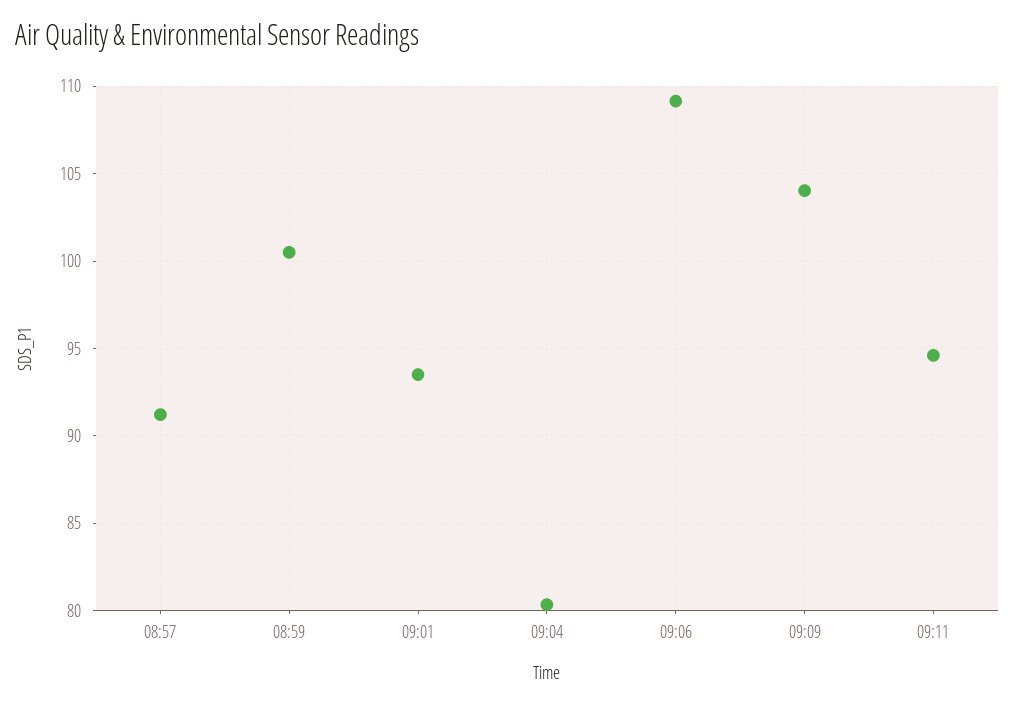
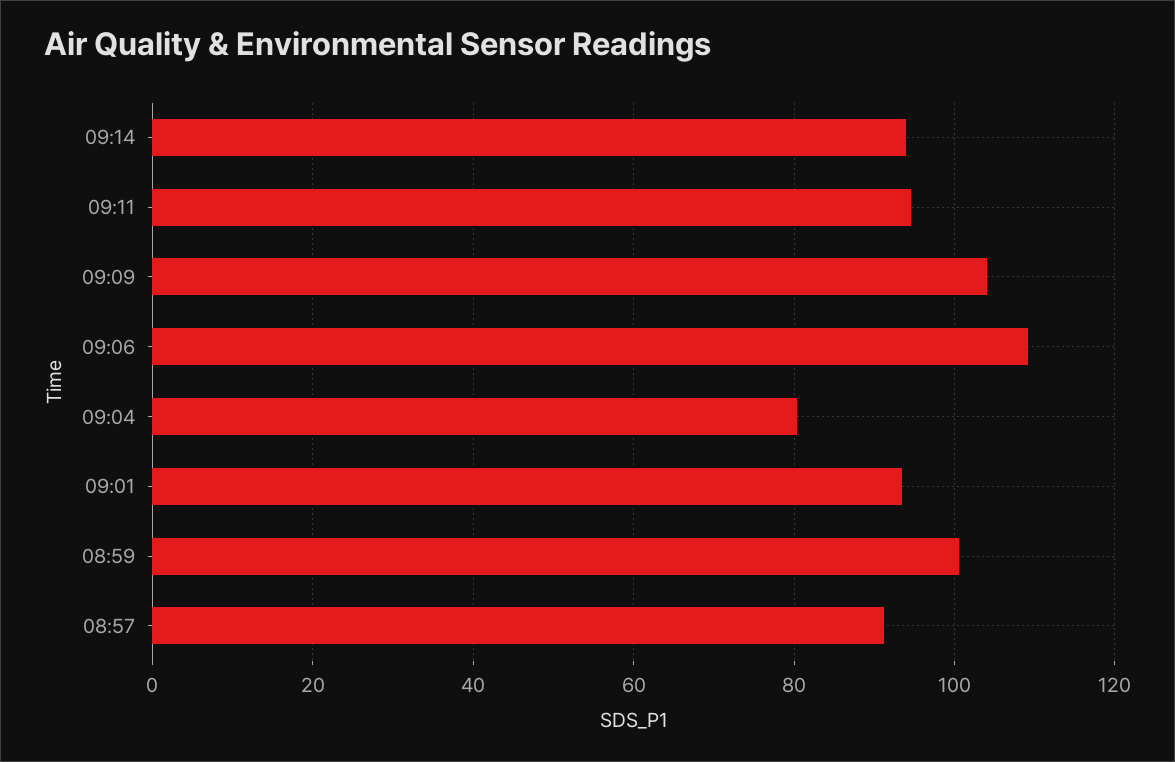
09:14: none -> 94

